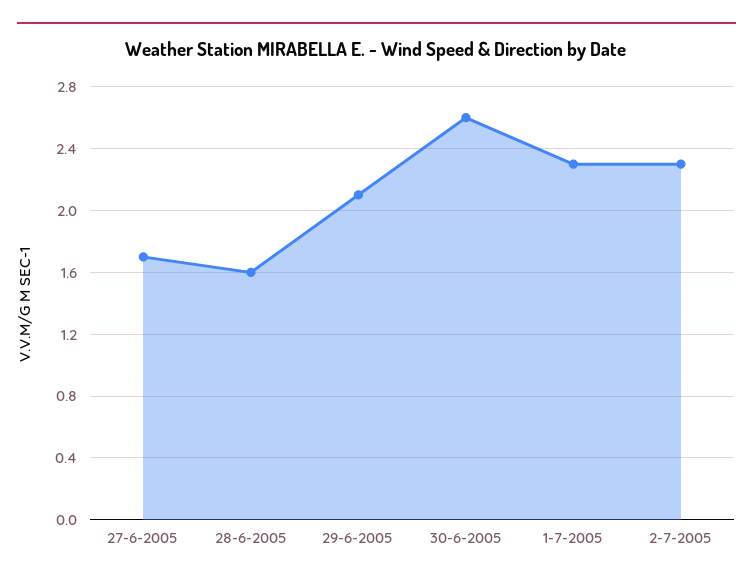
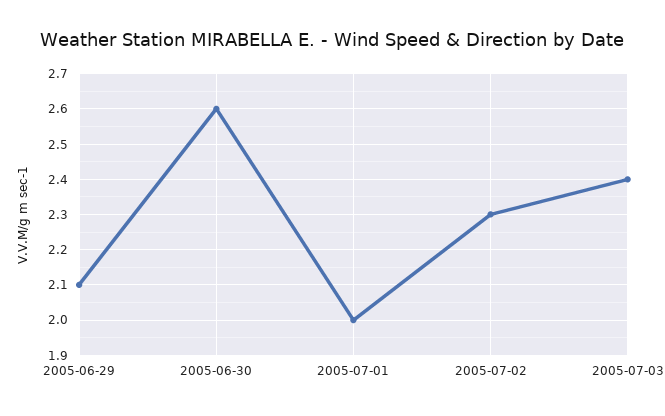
27-6-2005: 1.7 -> none
28-6-2005: 1.6 -> none
1-7-2005: 2.3 -> 2
2005-07-03: none -> 2.4

